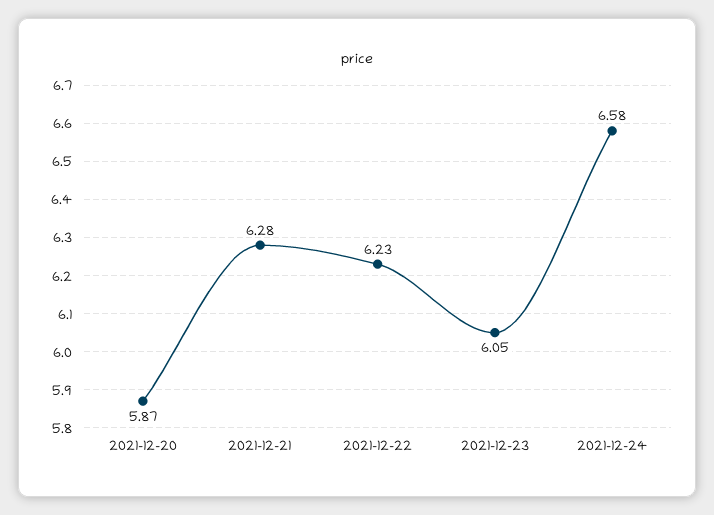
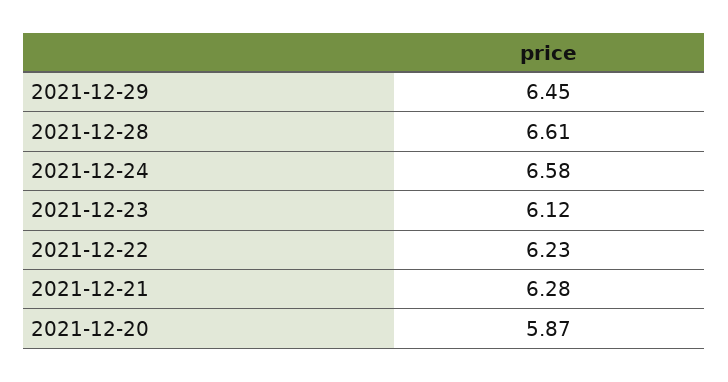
2021-12-23: 6.05 -> 6.12
2021-12-29: none -> 6.45
2021-12-28: none -> 6.61

